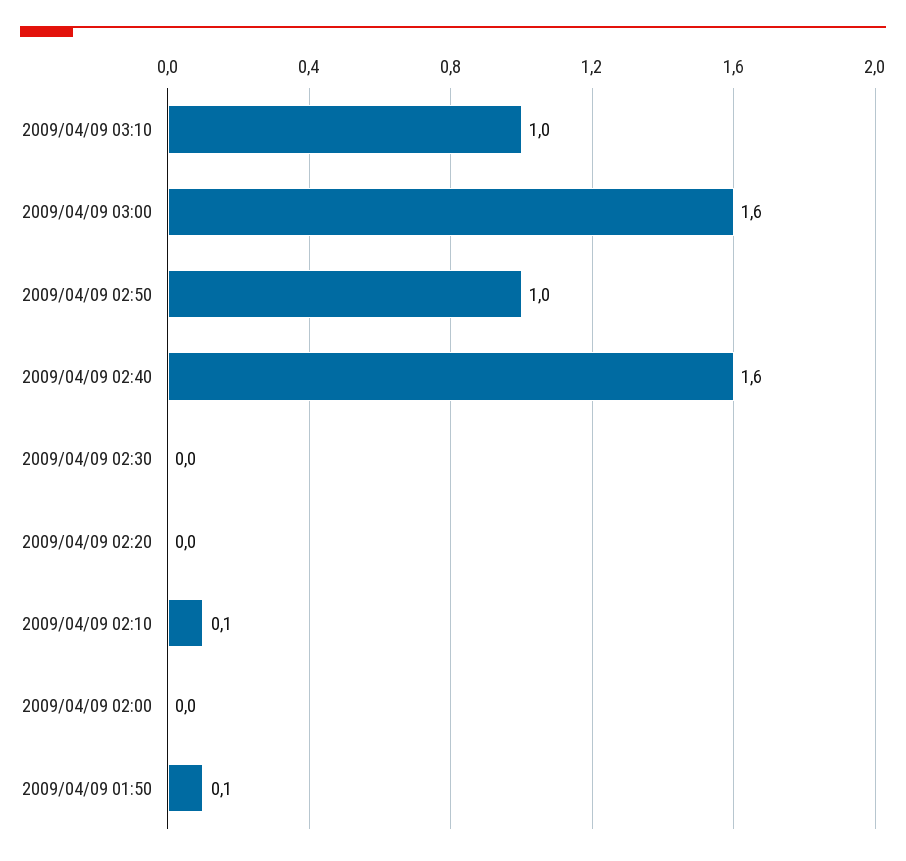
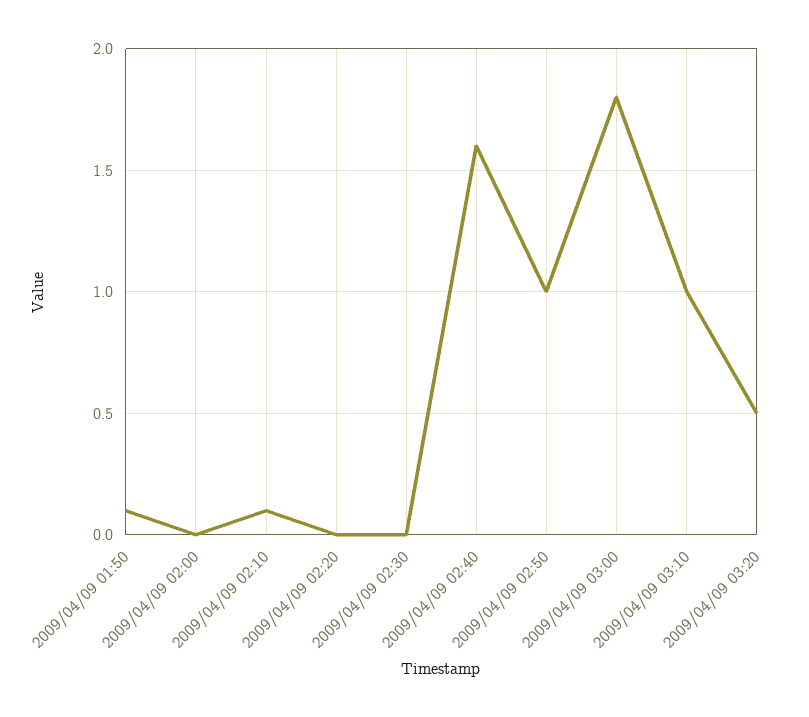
2009/04/09 03:00: 1.6 -> 1.8
2009/04/09 03:20: none -> 0.5

